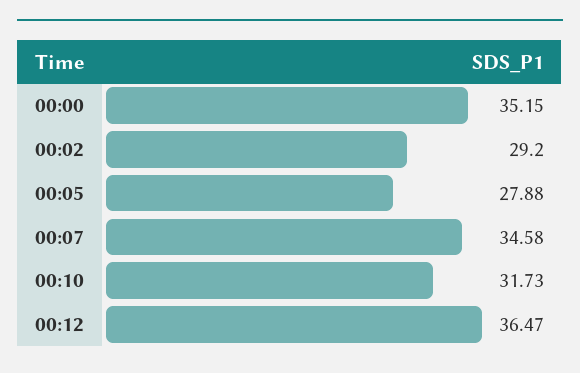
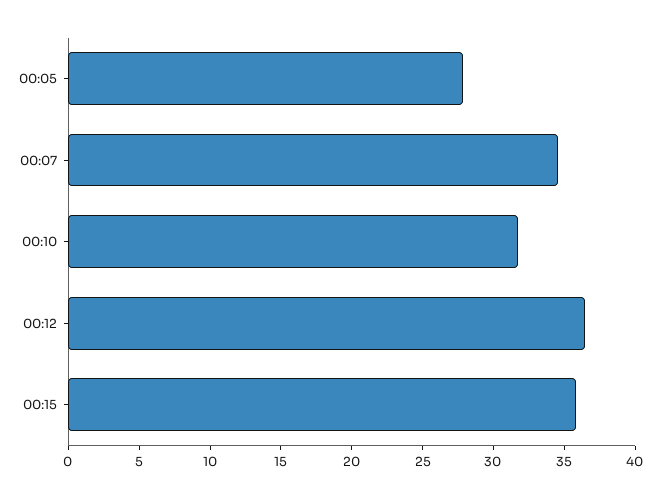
00:00: 35.15 -> none
00:02: 29.2 -> none
00:15: none -> 36

